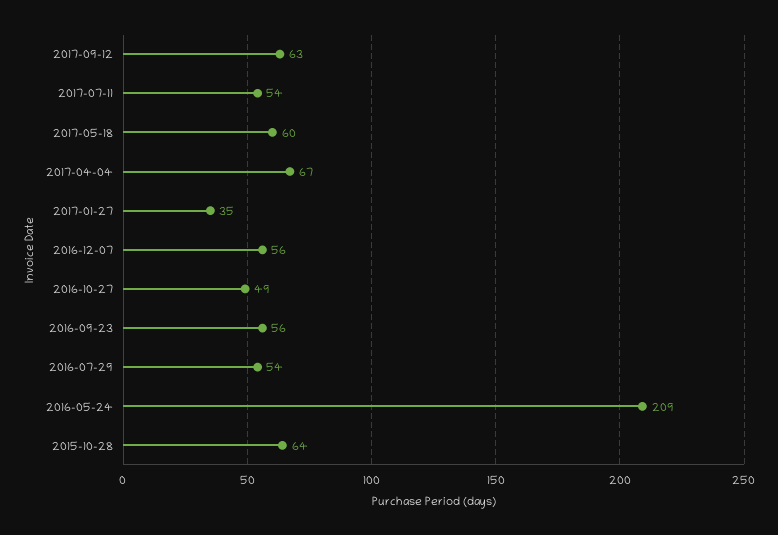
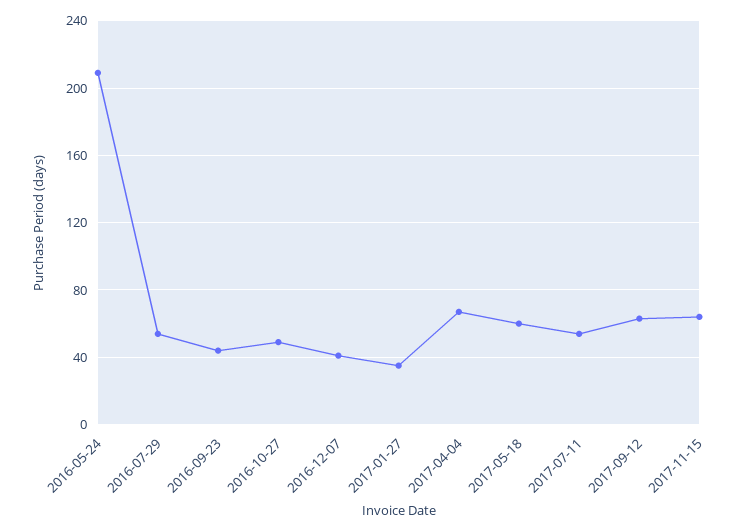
2016-12-07: 56 -> 40
2016-09-23: 56 -> 45
2015-10-28: 64 -> none
2017-11-15: none -> 65

